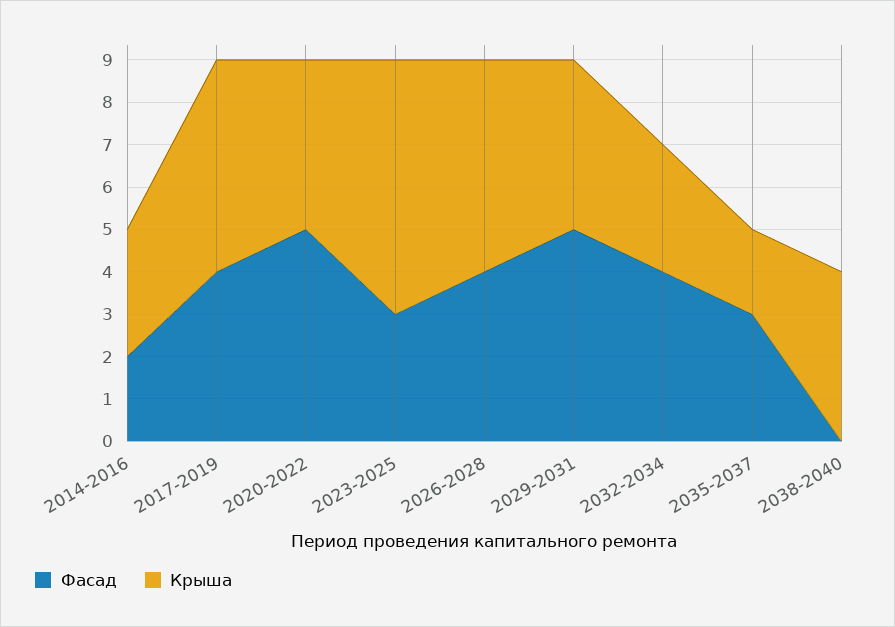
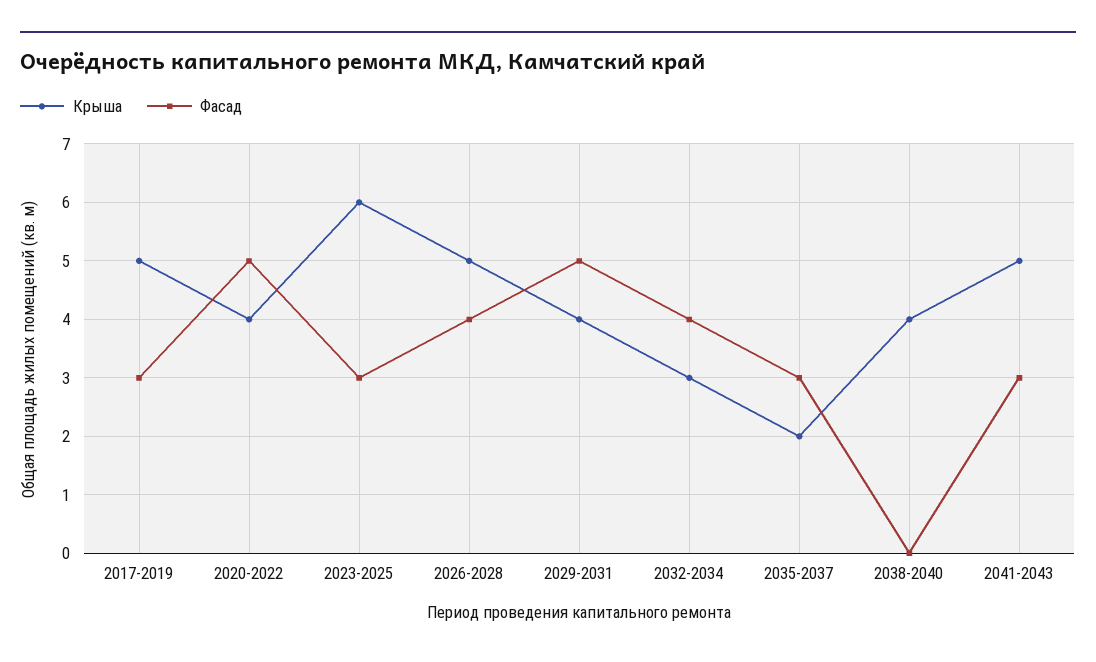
Фасад, 2014-2016: 2 -> none
Крыша, 2014-2016: 3 -> none
Фасад, 2017-2019: 4 -> 3
Крыша, 2041-2043: none -> 5
Фасад, 2041-2043: none -> 3

